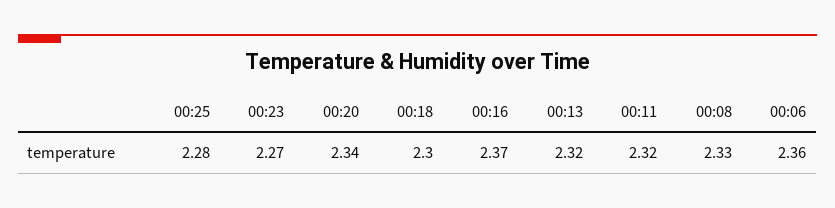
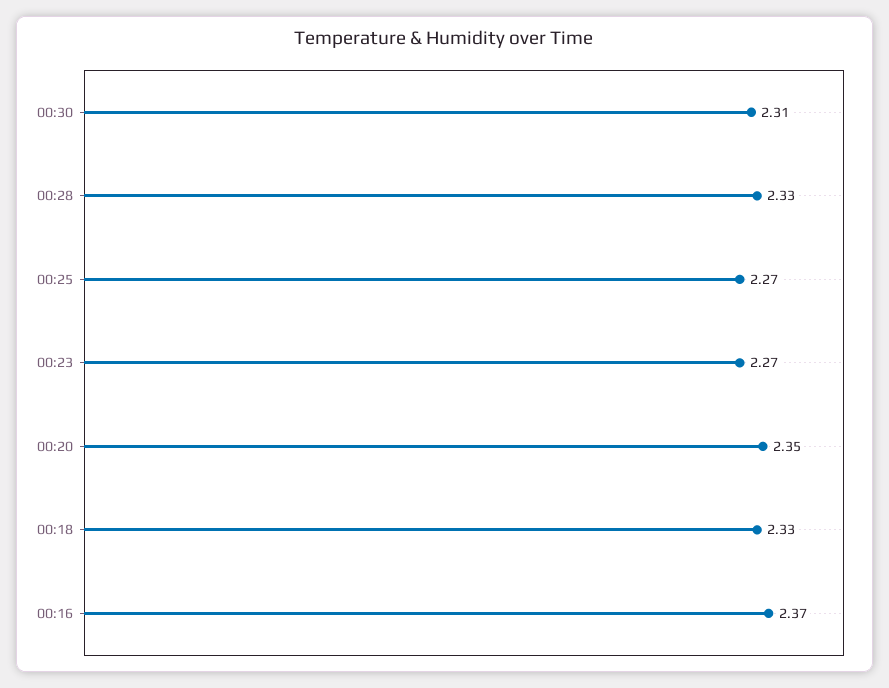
00:25: 2.28 -> 2.27
00:20: 2.34 -> 2.35
00:18: 2.3 -> 2.33
00:13: 2.32 -> none
00:11: 2.32 -> none
00:08: 2.33 -> none
00:06: 2.36 -> none
00:30: none -> 2.31
00:28: none -> 2.33

